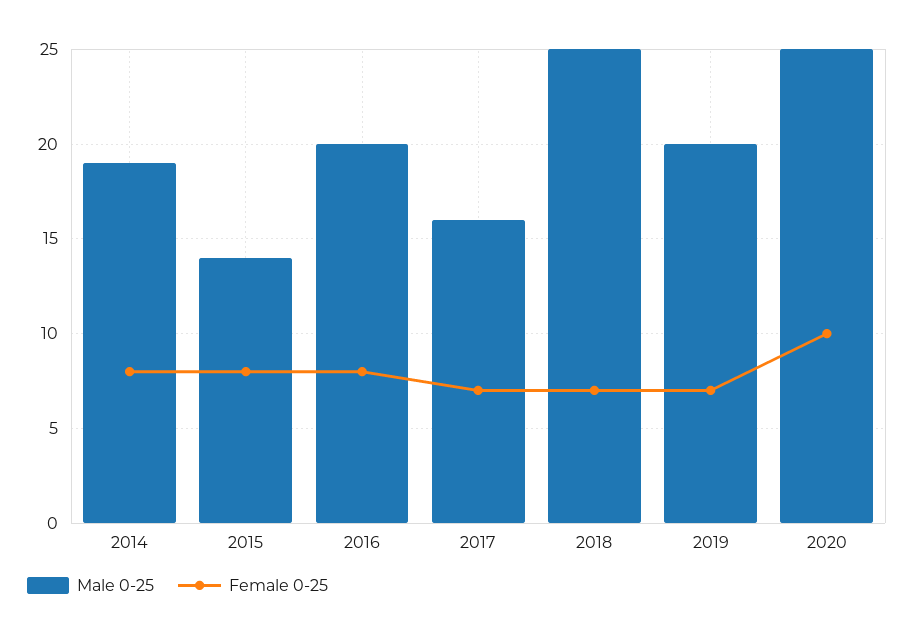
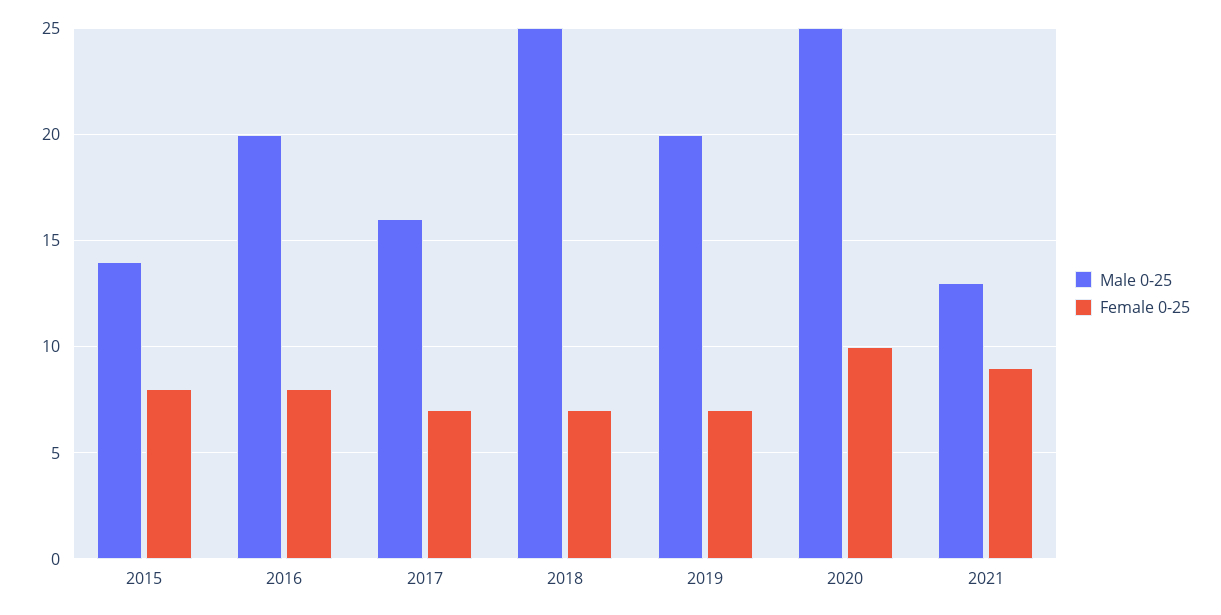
Male 0-25, 2014: 19 -> none
Female 0-25, 2014: 8 -> none
Male 0-25, 2021: none -> 13
Female 0-25, 2021: none -> 9

